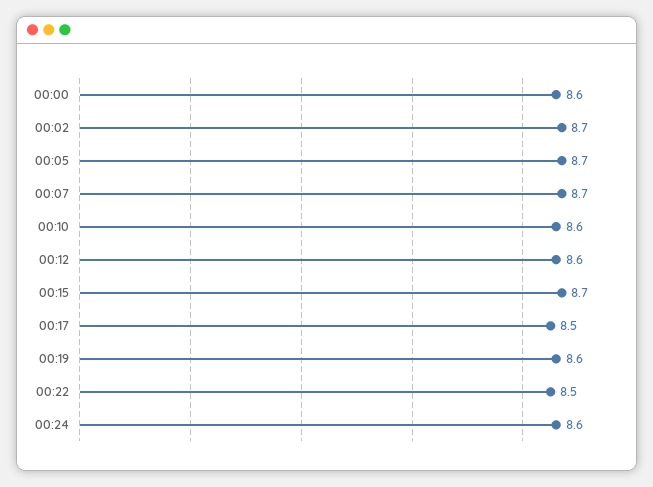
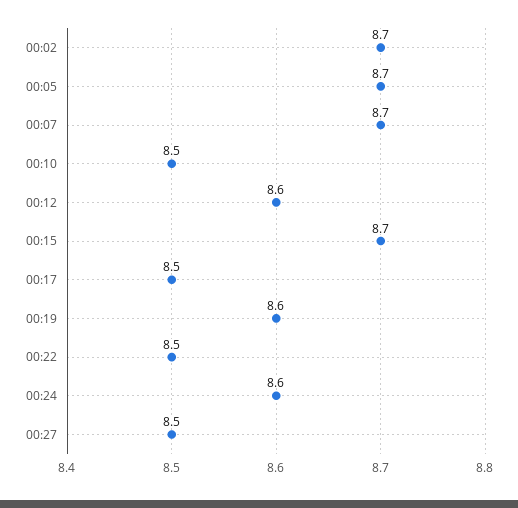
00:00: 8.6 -> none
00:10: 8.6 -> 8.5
00:27: none -> 8.5

